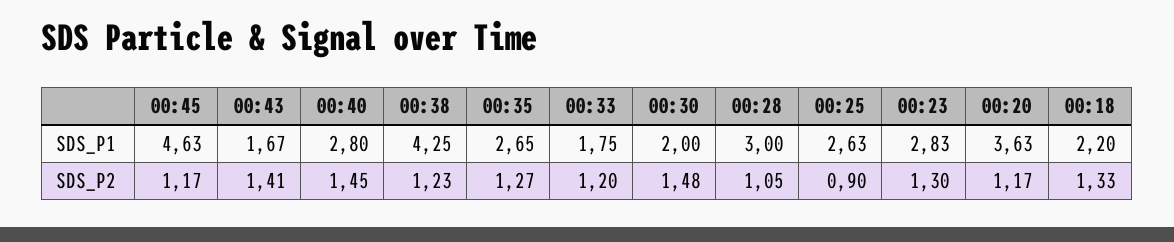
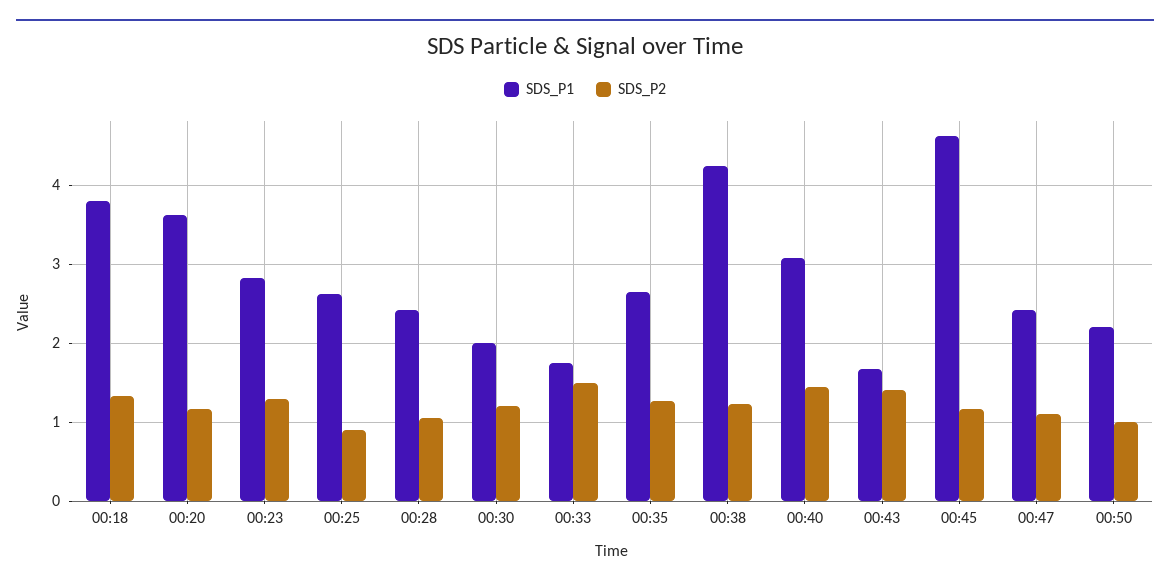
SDS_P1, 00:40: 2.8 -> 3.1
SDS_P1, 00:28: 3 -> 2.4
SDS_P1, 00:18: 2.2 -> 3.8
SDS_P2, 00:33: 1.2 -> 1.5
SDS_P2, 00:30: 1.48 -> 1.2
SDS_P1, 00:47: none -> 2.4
SDS_P2, 00:47: none -> 1.1
SDS_P1, 00:50: none -> 2.2
SDS_P2, 00:50: none -> 1

